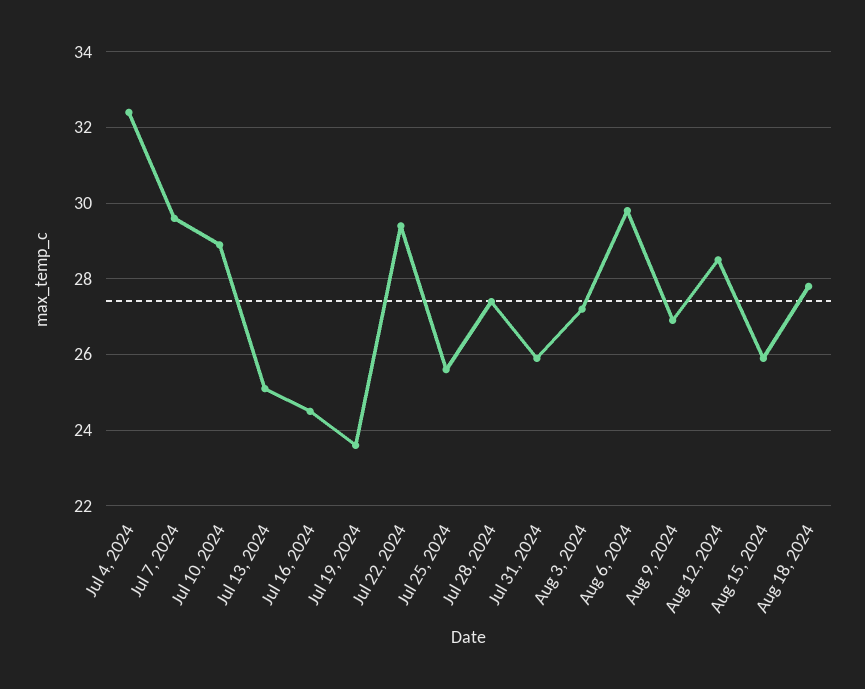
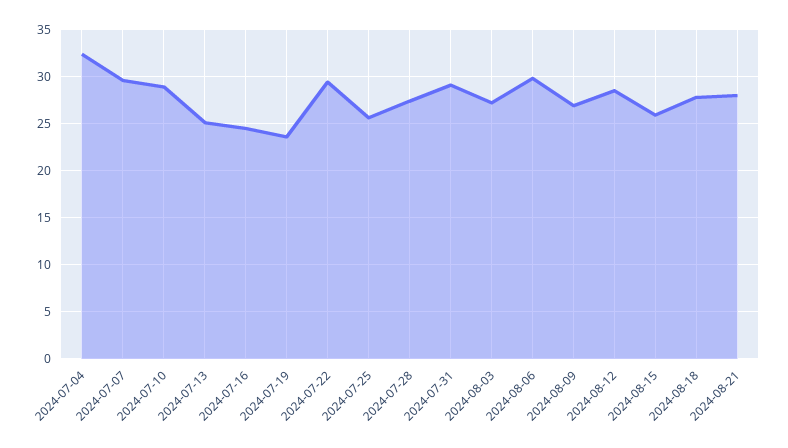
Jul 31, 2024: 26 -> 29
2024-08-21: none -> 28

